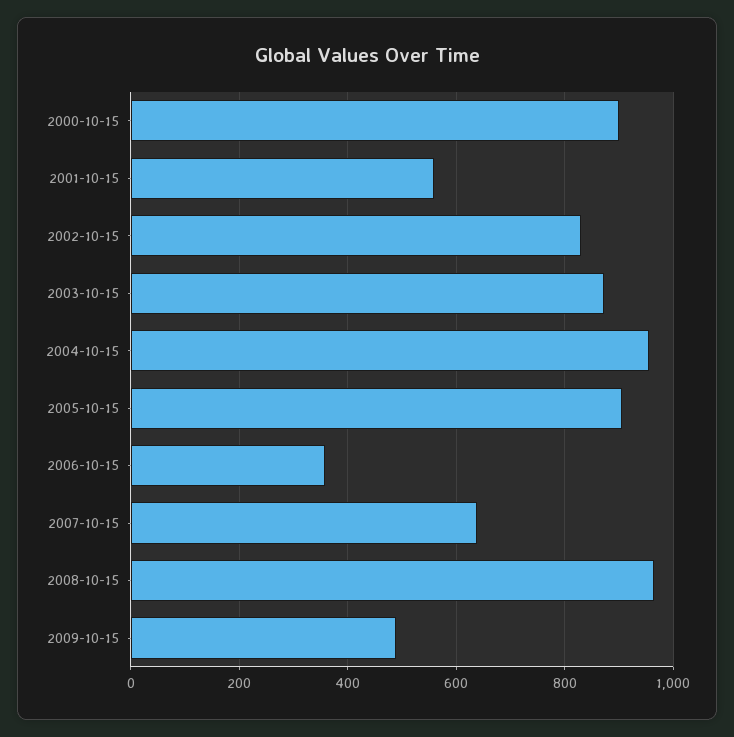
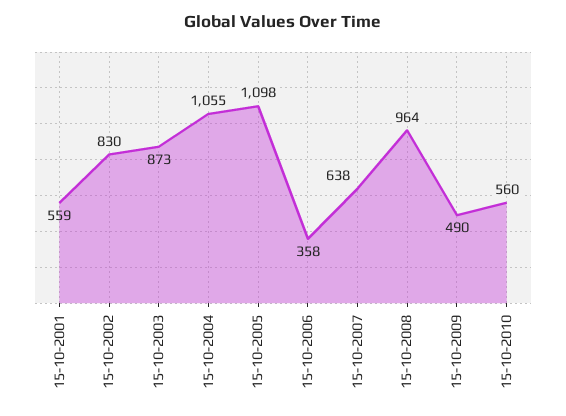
2000-10-15: 900 -> none
2004-10-15: 960 -> 1055
2005-10-15: 900 -> 1098
15-10-2010: none -> 560

